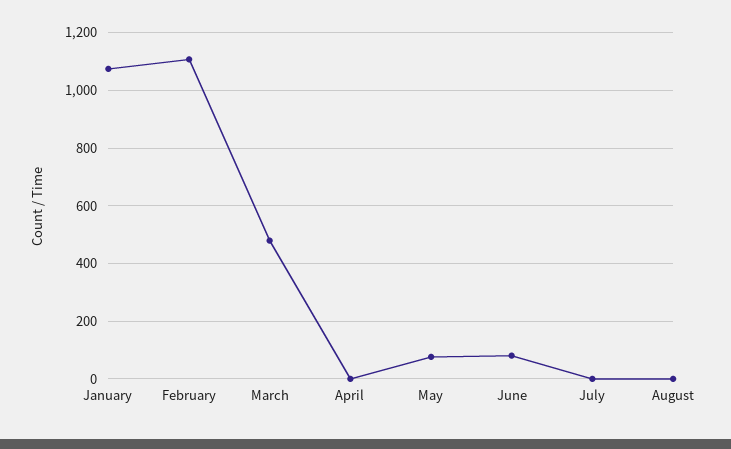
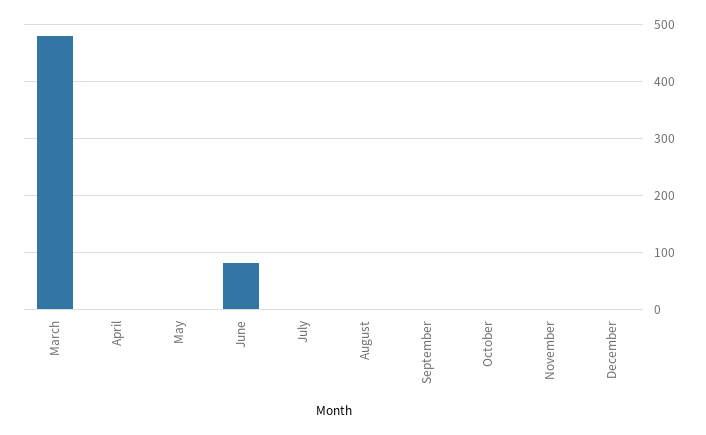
January: 1075 -> none
February: 1100 -> none
May: 75 -> 0
September: none -> 0
October: none -> 0
November: none -> 0
December: none -> 0

